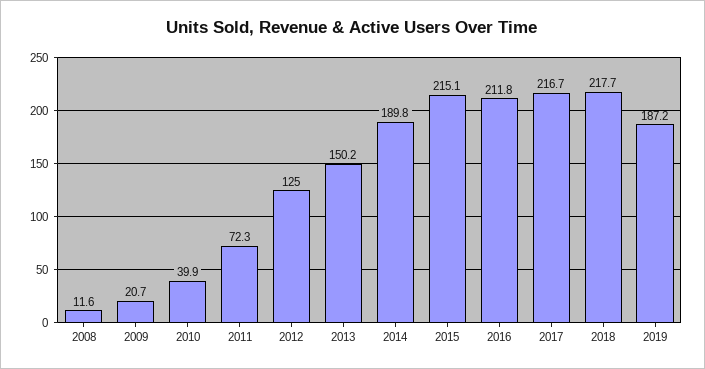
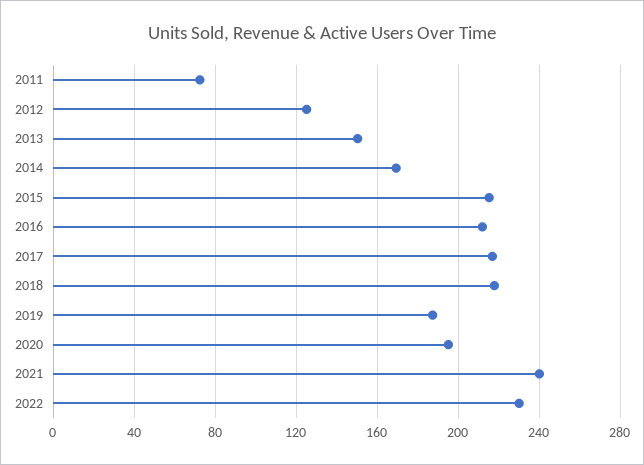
2008: 11.6 -> none
2009: 20.7 -> none
2010: 39.9 -> none
2014: 189.8 -> 170
2020: none -> 195
2021: none -> 240
2022: none -> 230

